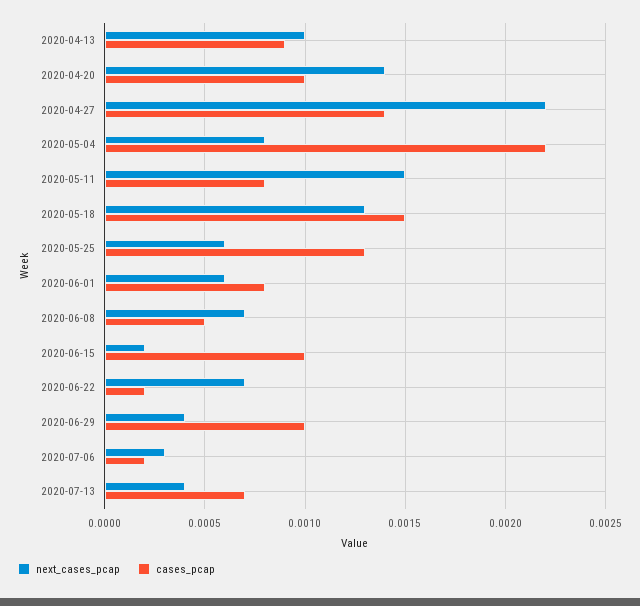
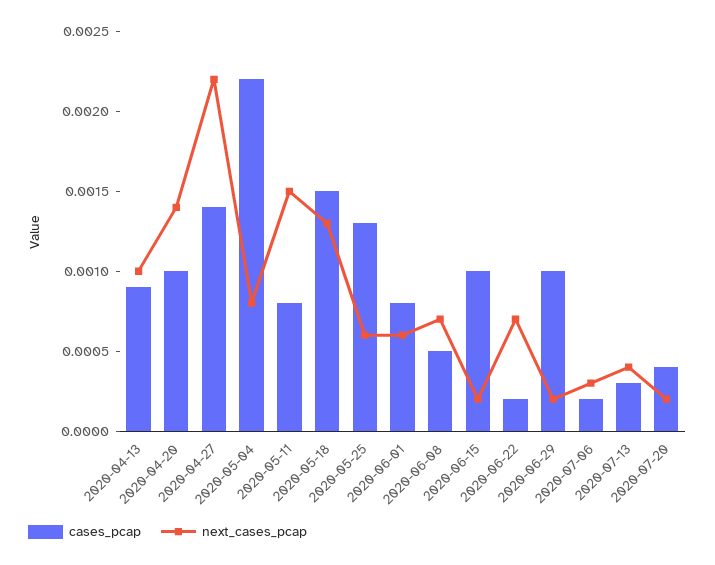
next_cases_pcap, 2020-06-29: 0.0004 -> 0.0002
cases_pcap, 2020-07-13: 0.0007 -> 0.0003
cases_pcap, 2020-07-20: none -> 0.0004
next_cases_pcap, 2020-07-20: none -> 0.0002

